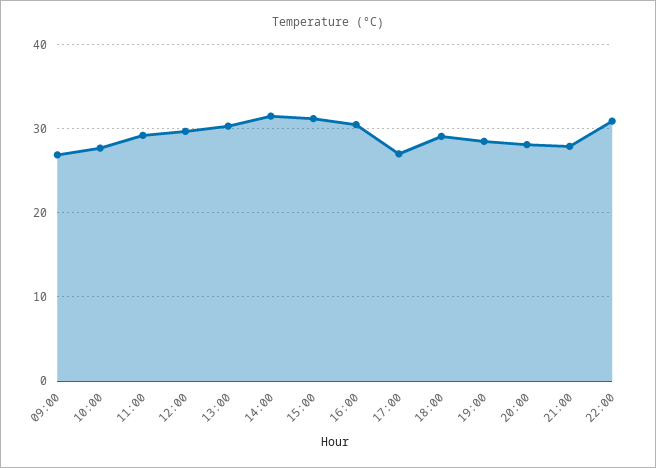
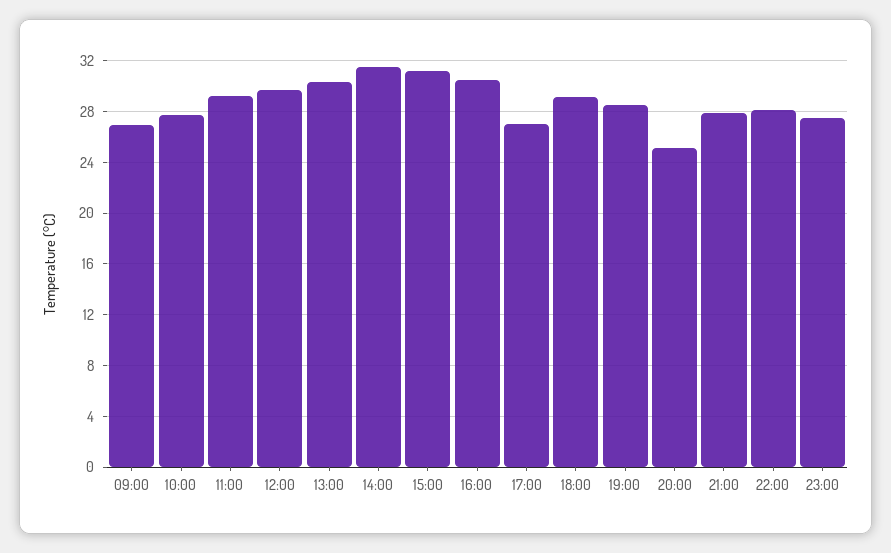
20:00: 28 -> 25
22:00: 31 -> 28
23:00: none -> 27.5

